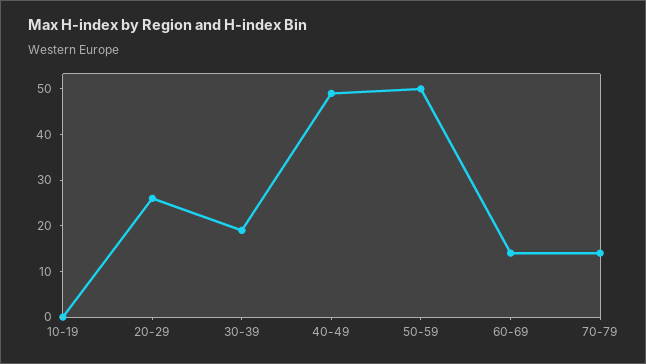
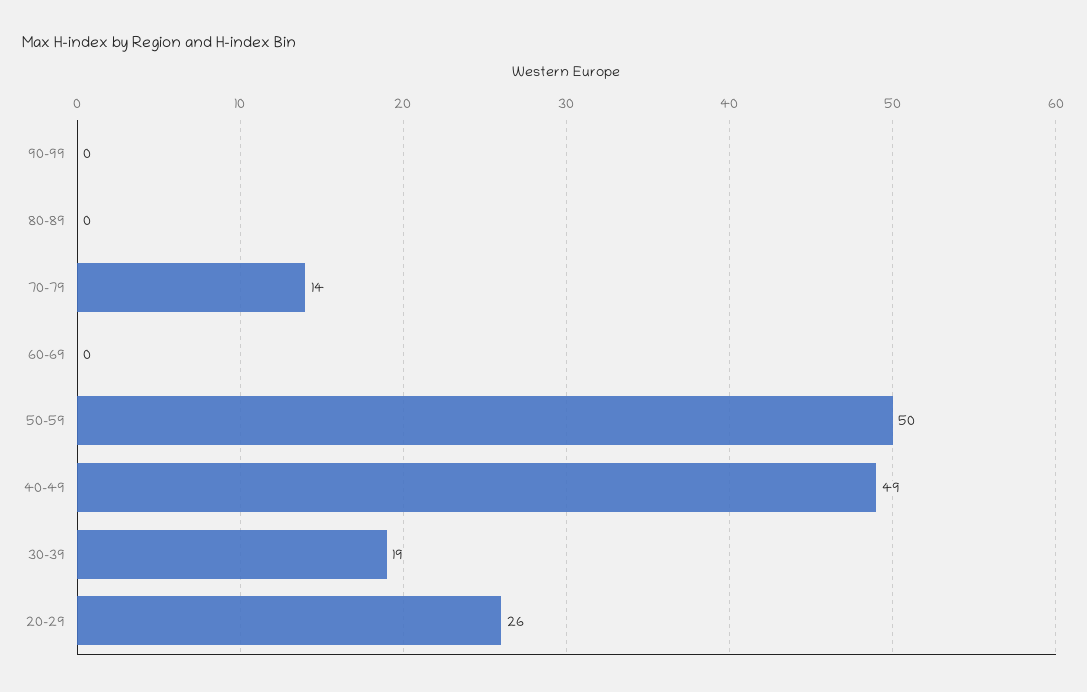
10-19: 0 -> none
60-69: 15 -> 0
90-99: none -> 0
80-89: none -> 0

